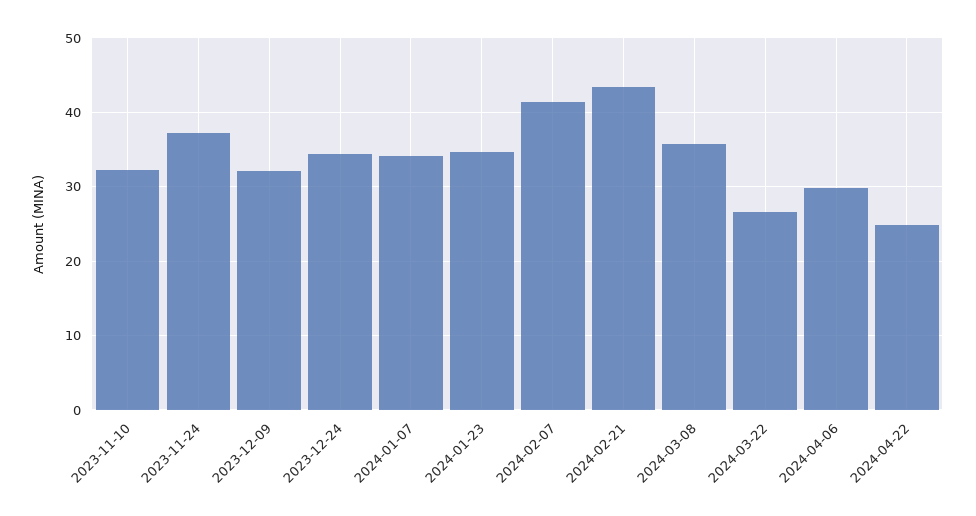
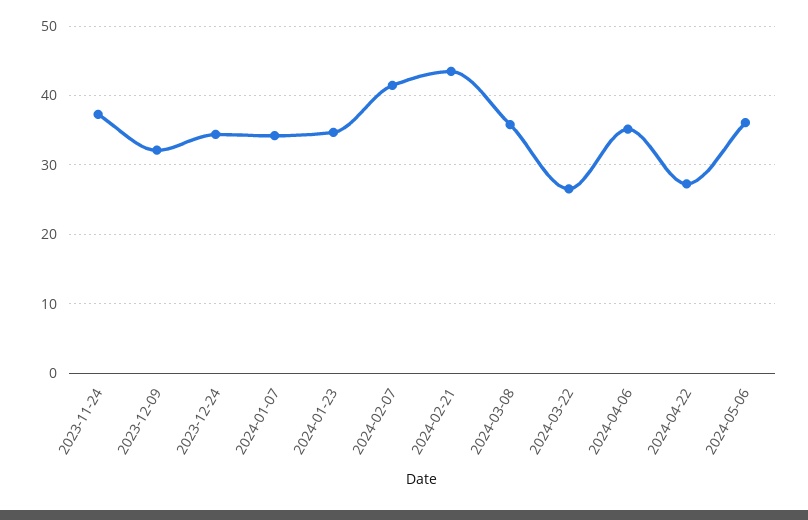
2023-11-10: 32 -> none
2024-04-06: 30 -> 35
2024-04-22: 25 -> 27
2024-05-06: none -> 36

